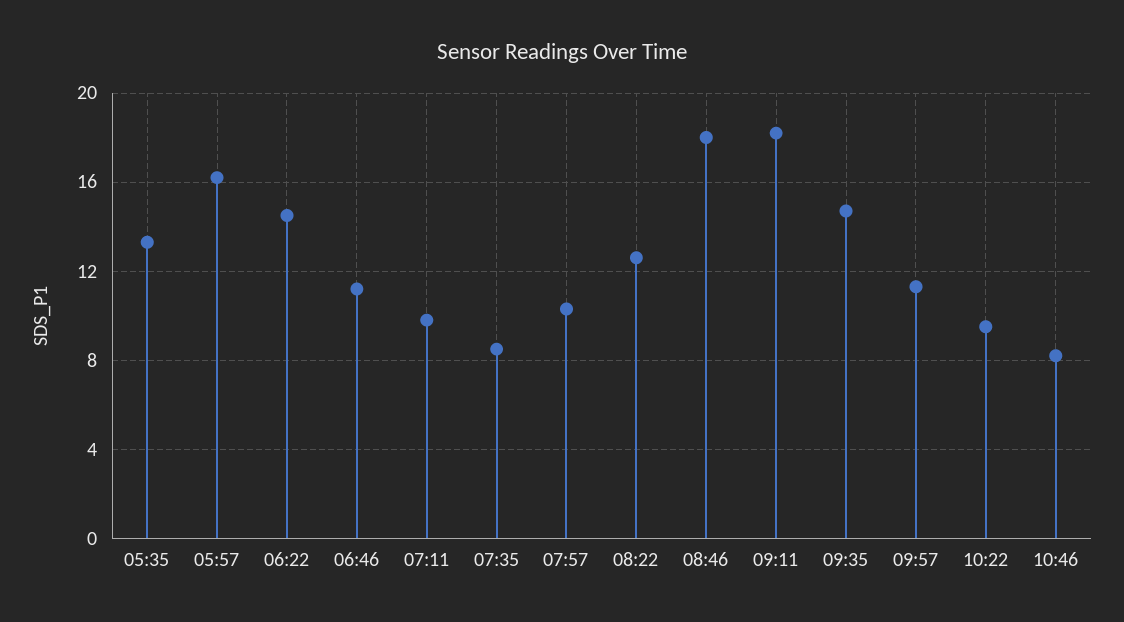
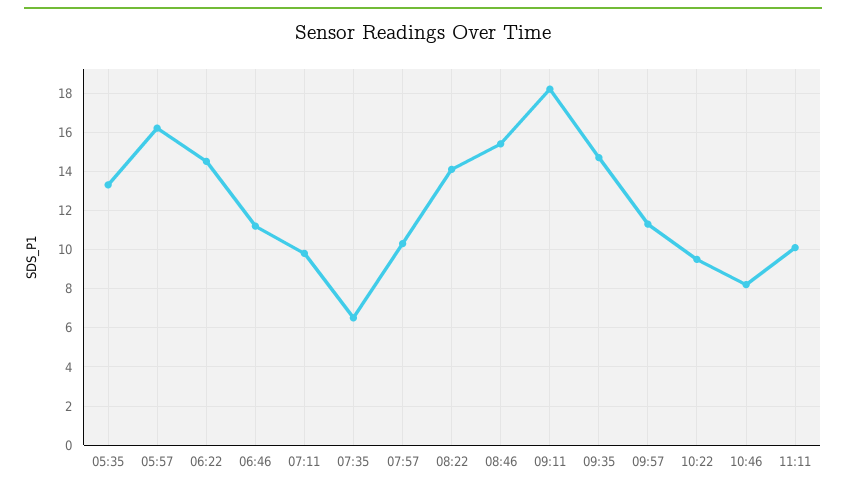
07:35: 8.5 -> 6.5
08:22: 12.5 -> 14
08:46: 18 -> 15.5
11:11: none -> 10

